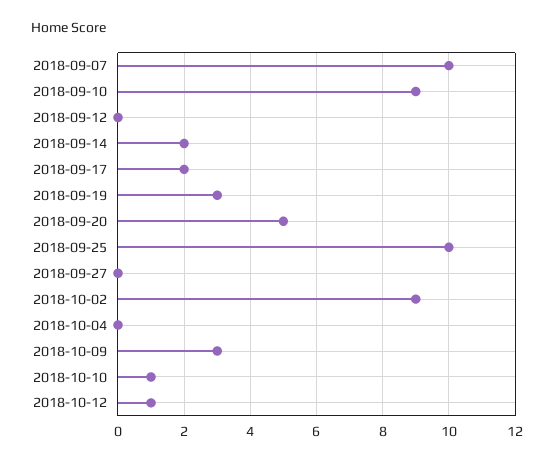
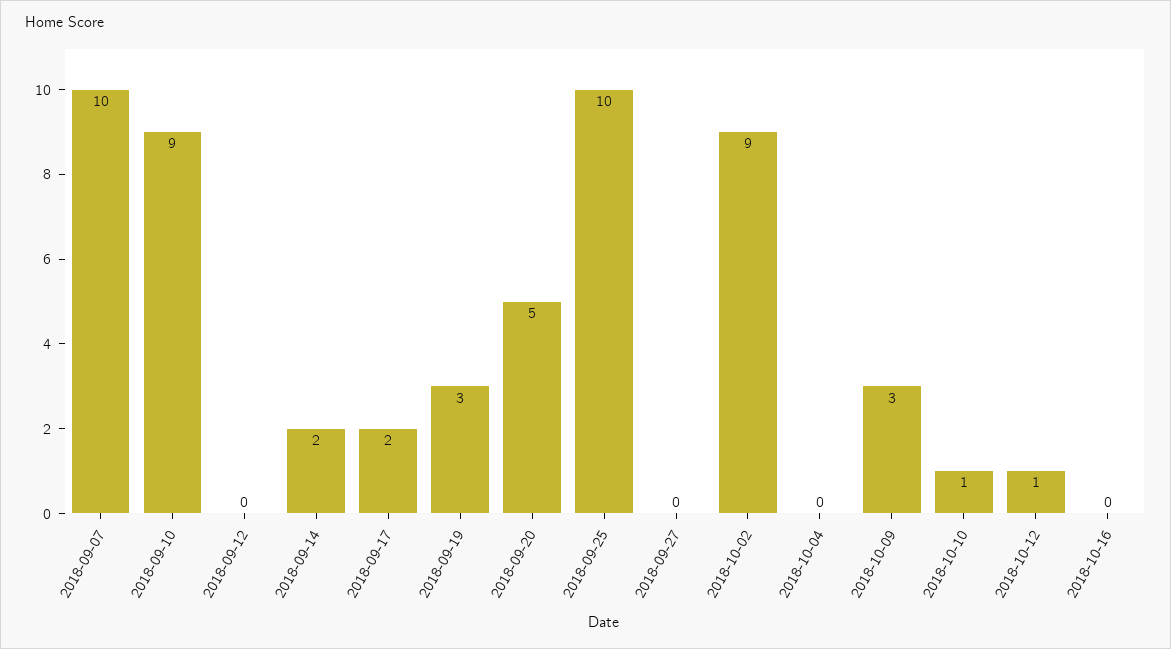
2018-10-16: none -> 0

